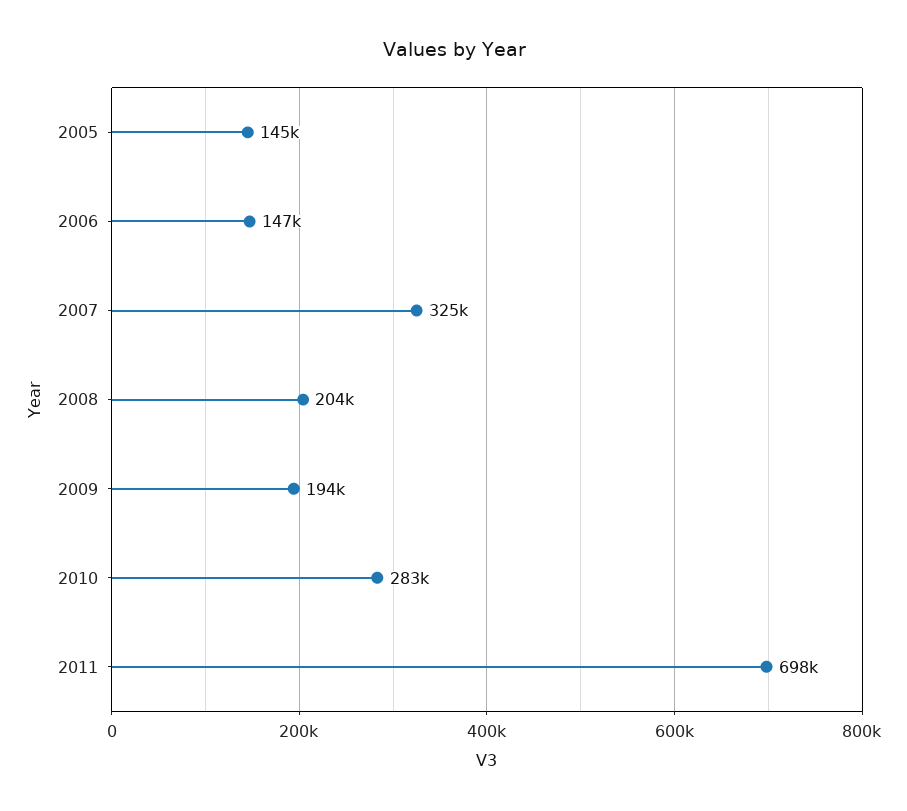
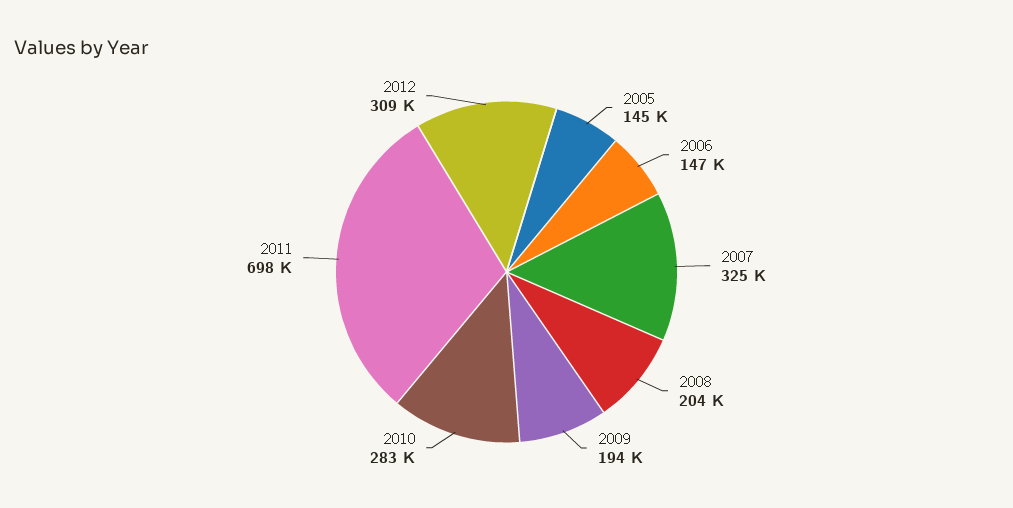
2012: none -> 309000

